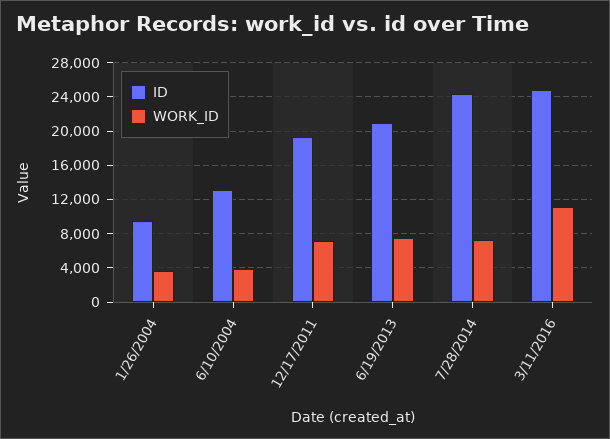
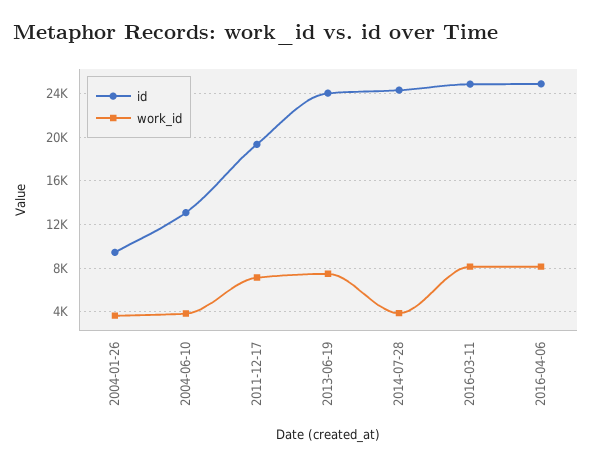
ID, 6/19/2013: 21000 -> 24000
WORK_ID, 7/28/2014: 7000 -> 4000
WORK_ID, 3/11/2016: 11000 -> 8000
ID, 2016-04-06: none -> 25000
WORK_ID, 2016-04-06: none -> 8000

